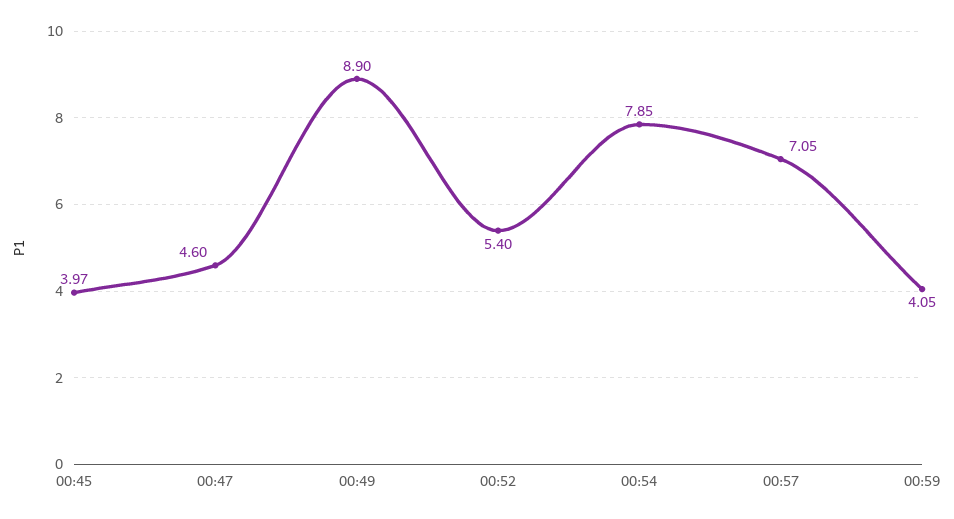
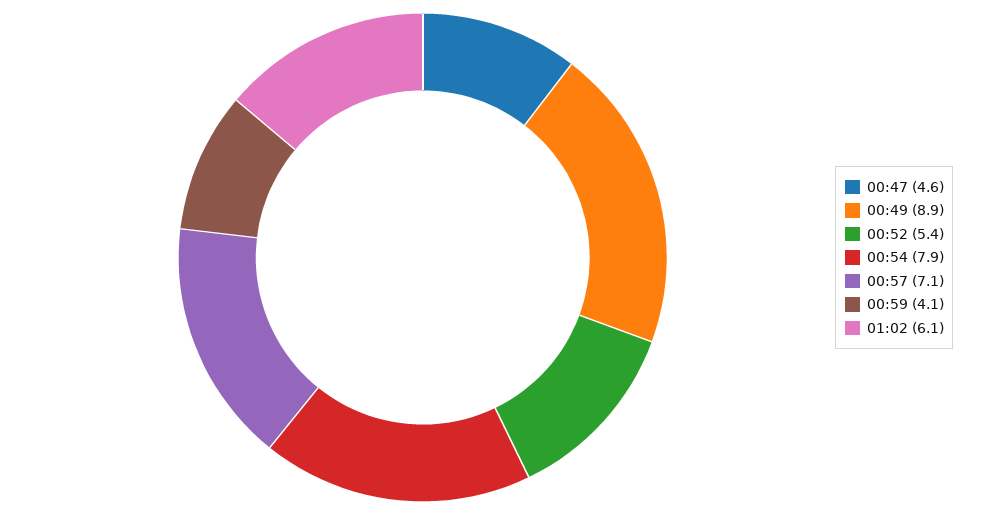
00:45: 3.97 -> none
01:02: none -> 6.1

